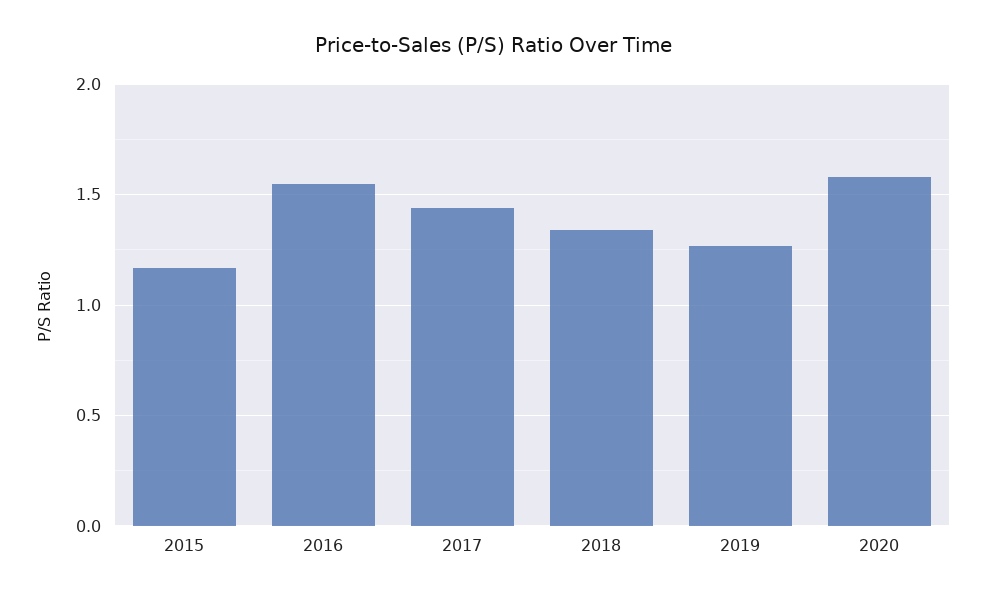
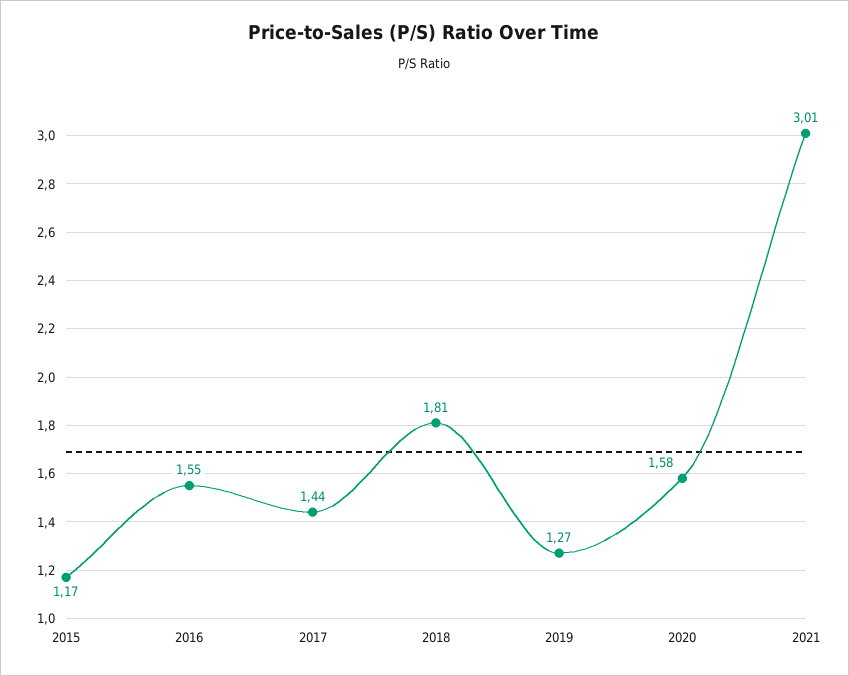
2018: 1.35 -> 1.81
2021: none -> 3.01

